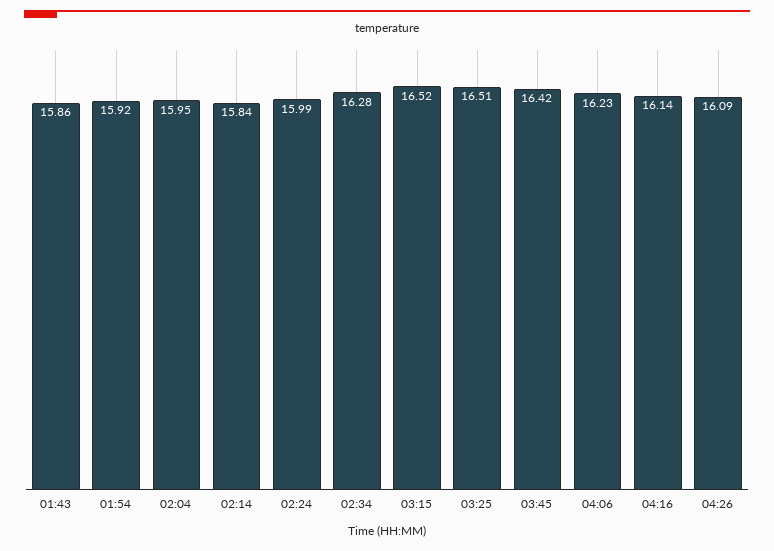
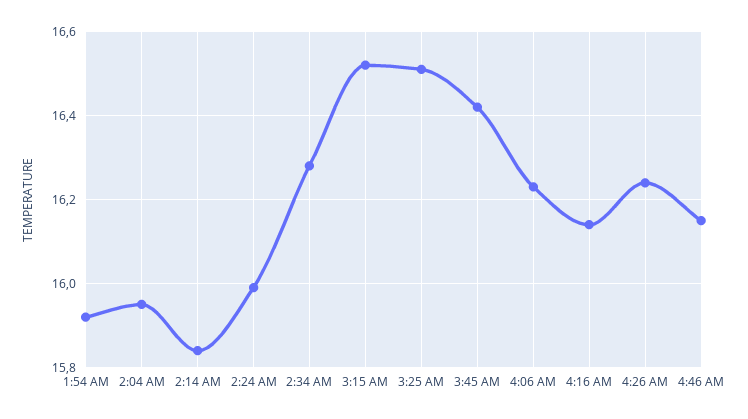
01:43: 15.86 -> none
04:26: 16.09 -> 16.25
4:46 AM: none -> 16.15

